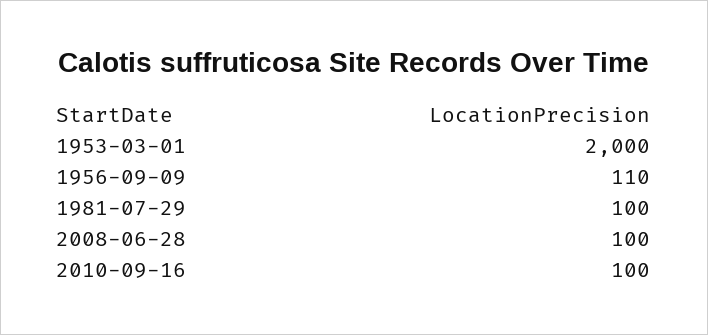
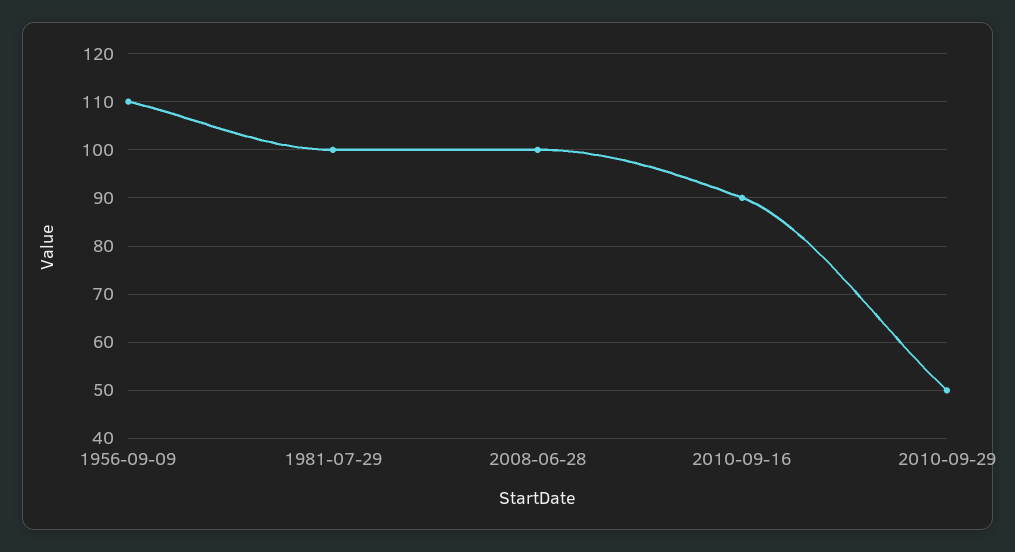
1953-03-01: 2000 -> none
2010-09-16: 100 -> 90
2010-09-29: none -> 50

